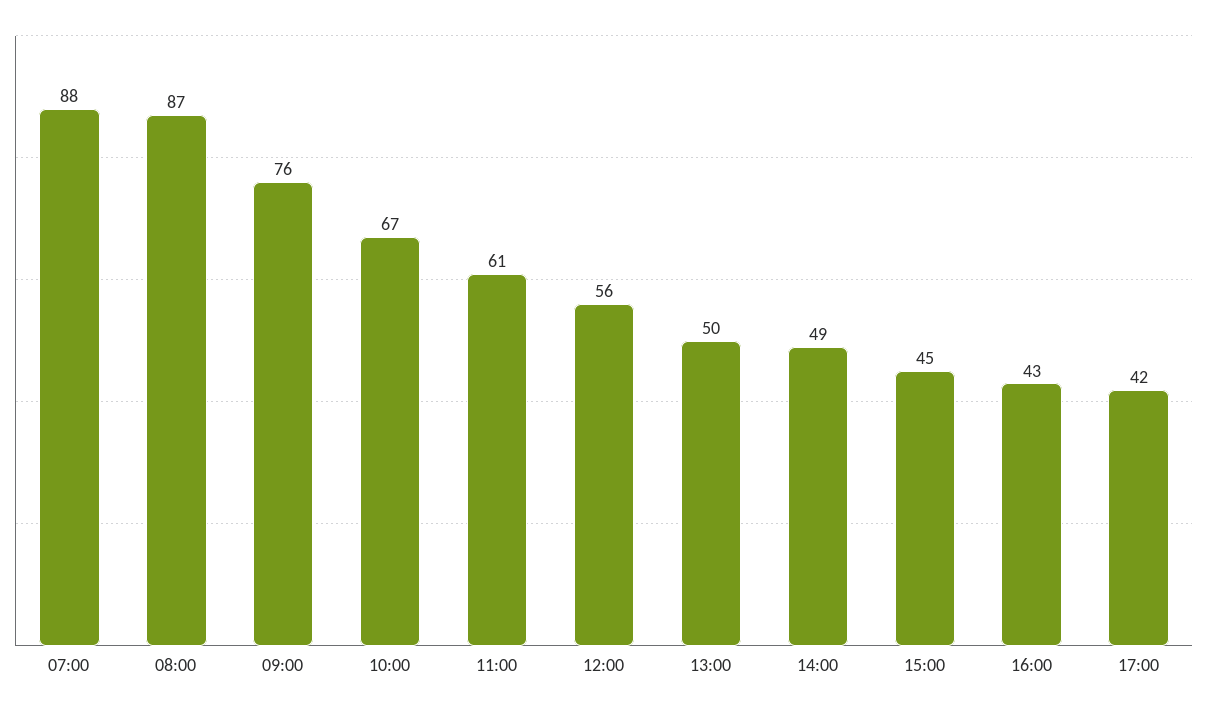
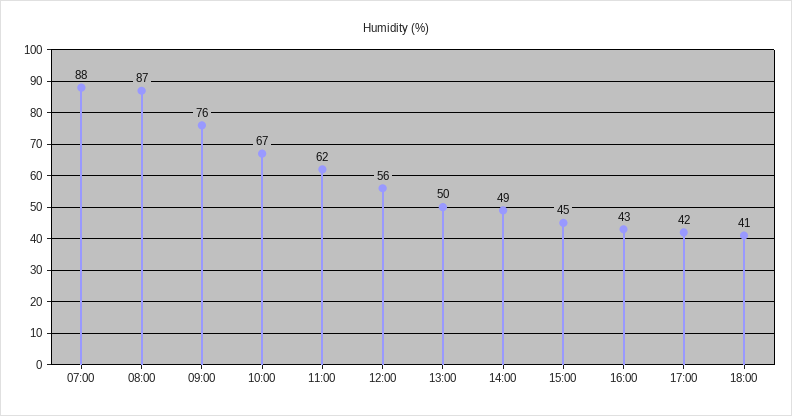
11:00: 61 -> 62
18:00: none -> 41

